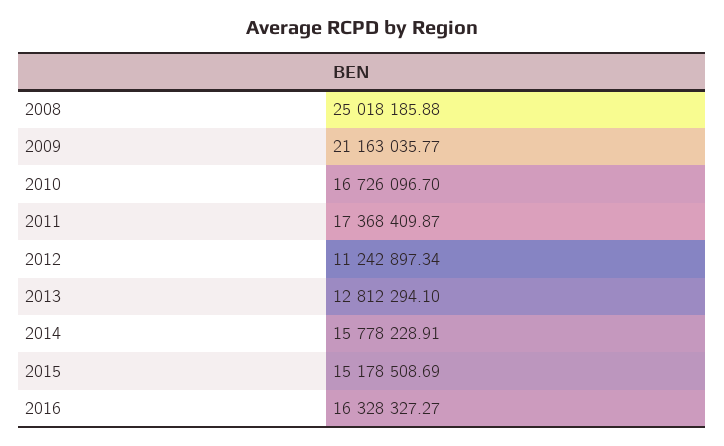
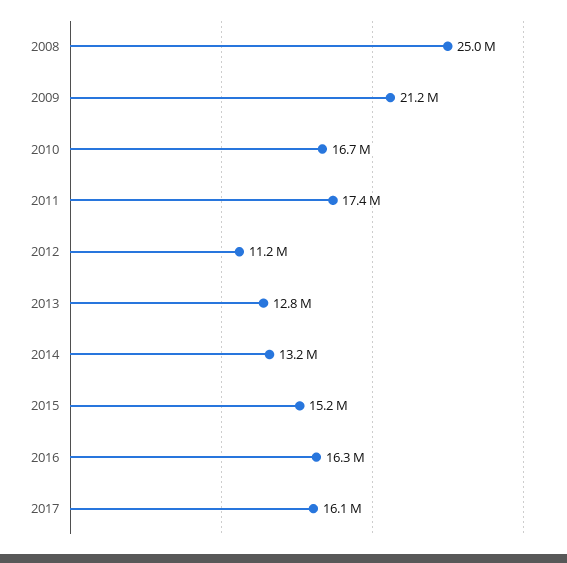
2014: 15778228.91 -> 13200000
2017: none -> 16100000

